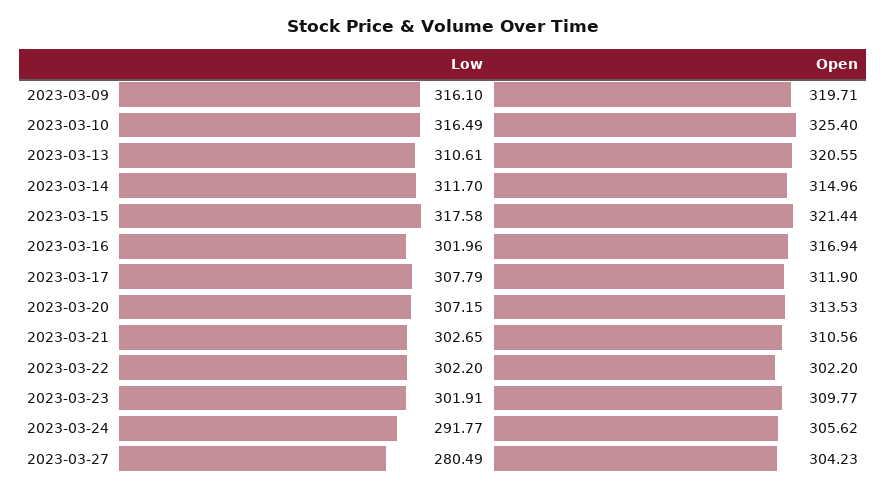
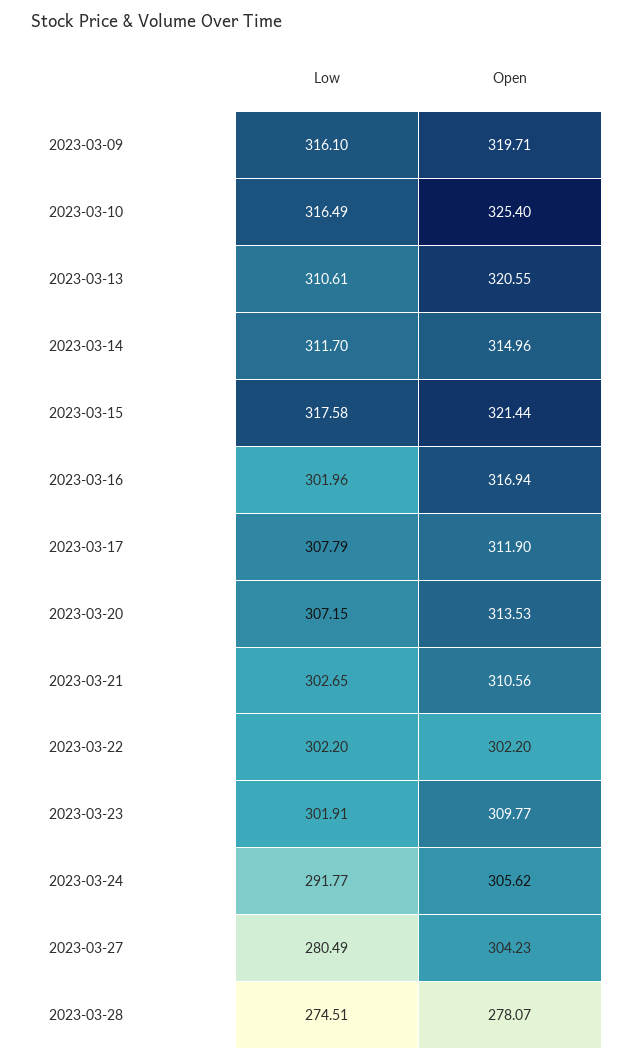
Low, 2023-03-28: none -> 274.51
Open, 2023-03-28: none -> 278.07

